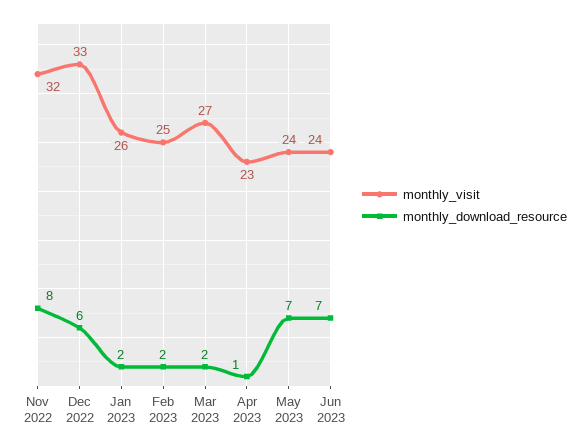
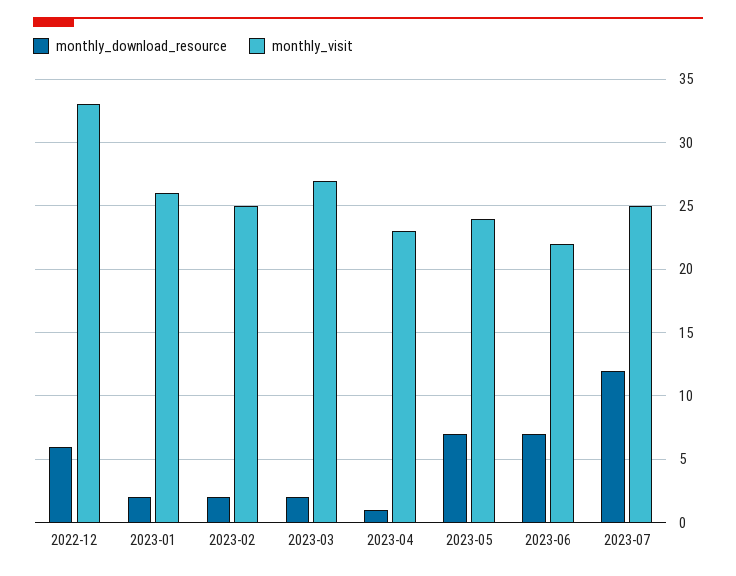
monthly_visit, Nov 2022: 32 -> none
monthly_download_resource, Nov 2022: 8 -> none
monthly_visit, Jun 2023: 24 -> 22
monthly_download_resource, 2023-07: none -> 12
monthly_visit, 2023-07: none -> 25

